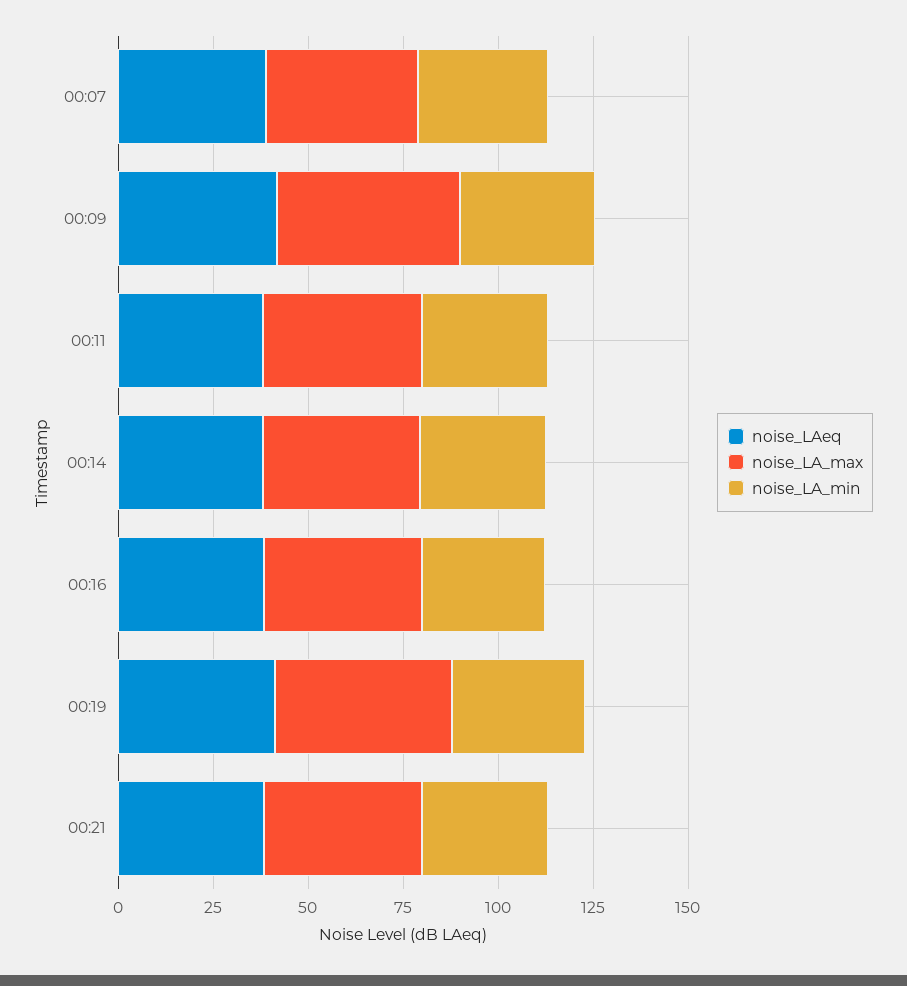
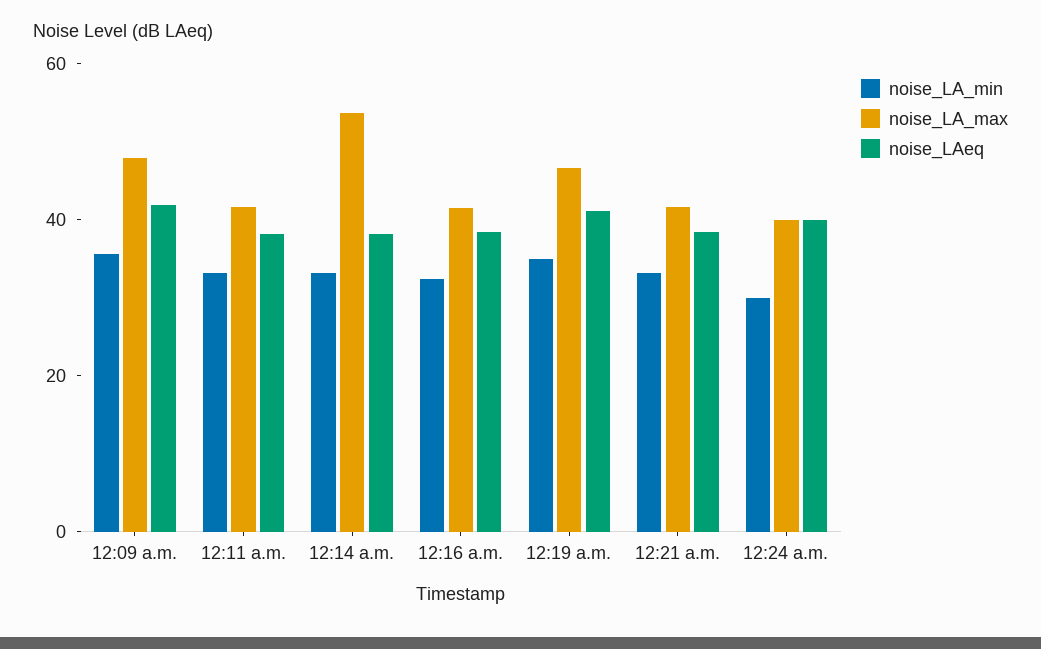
noise_LAeq, 00:07: 40 -> none
noise_LA_max, 00:07: 40 -> none
noise_LA_min, 00:07: 35 -> none
noise_LA_max, 00:14: 40 -> 55
noise_LA_min, 12:24 a.m.: none -> 30
noise_LA_max, 12:24 a.m.: none -> 40
noise_LAeq, 12:24 a.m.: none -> 40

